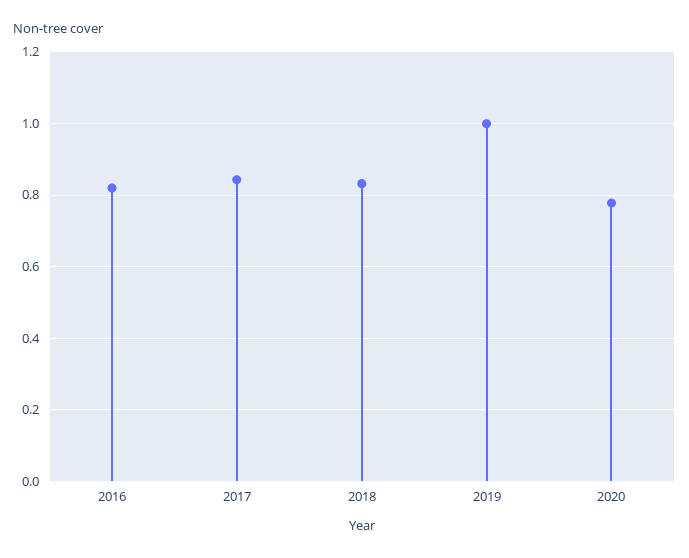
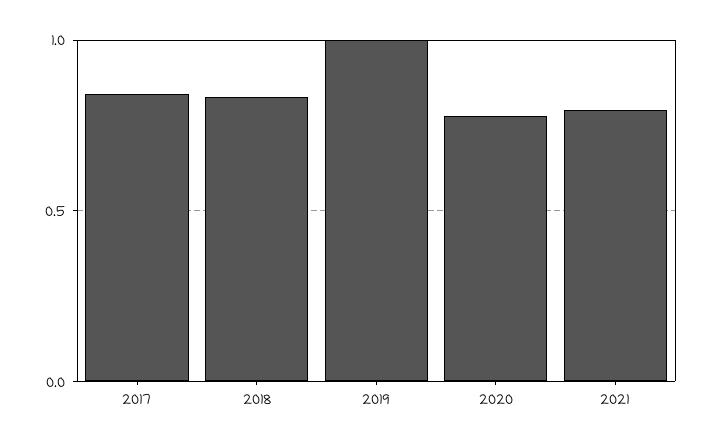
2016: 0.82 -> none
2021: none -> 0.8

